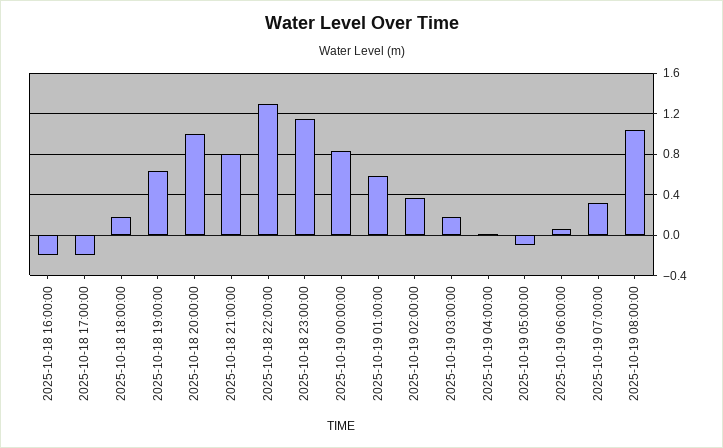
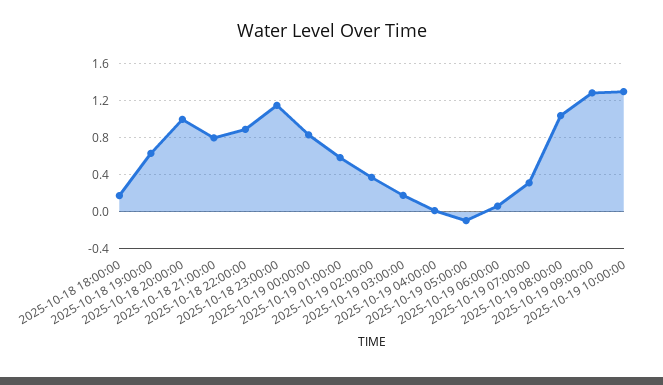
2025-10-18 16:00:00: -0.2 -> none
2025-10-18 17:00:00: -0.2 -> none
2025-10-18 22:00:00: 1.3 -> 0.9
2025-10-19 09:00:00: none -> 1.3
2025-10-19 10:00:00: none -> 1.3

